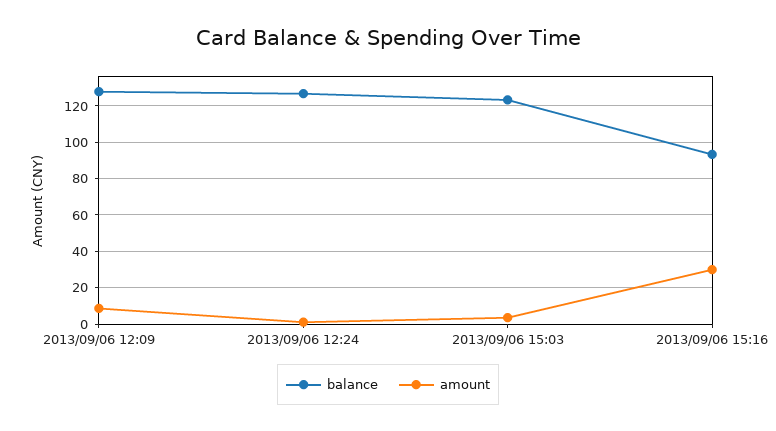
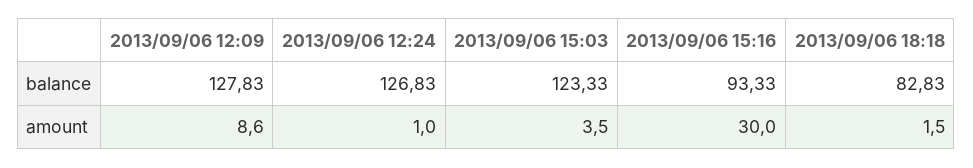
balance, 2013/09/06 18:18: none -> 82.83
amount, 2013/09/06 18:18: none -> 1.5

